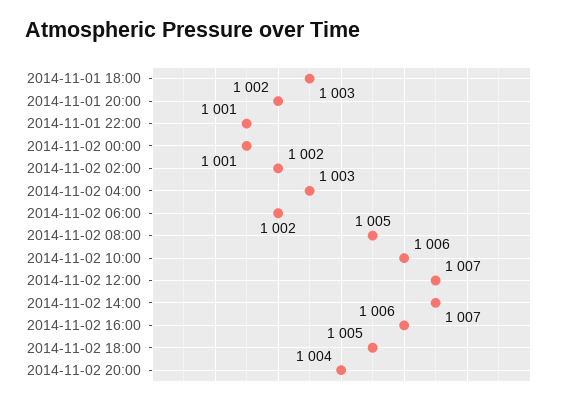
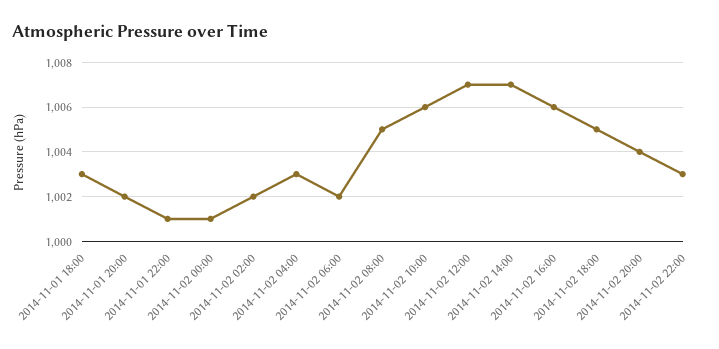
2014-11-02 22:00: none -> 1003

